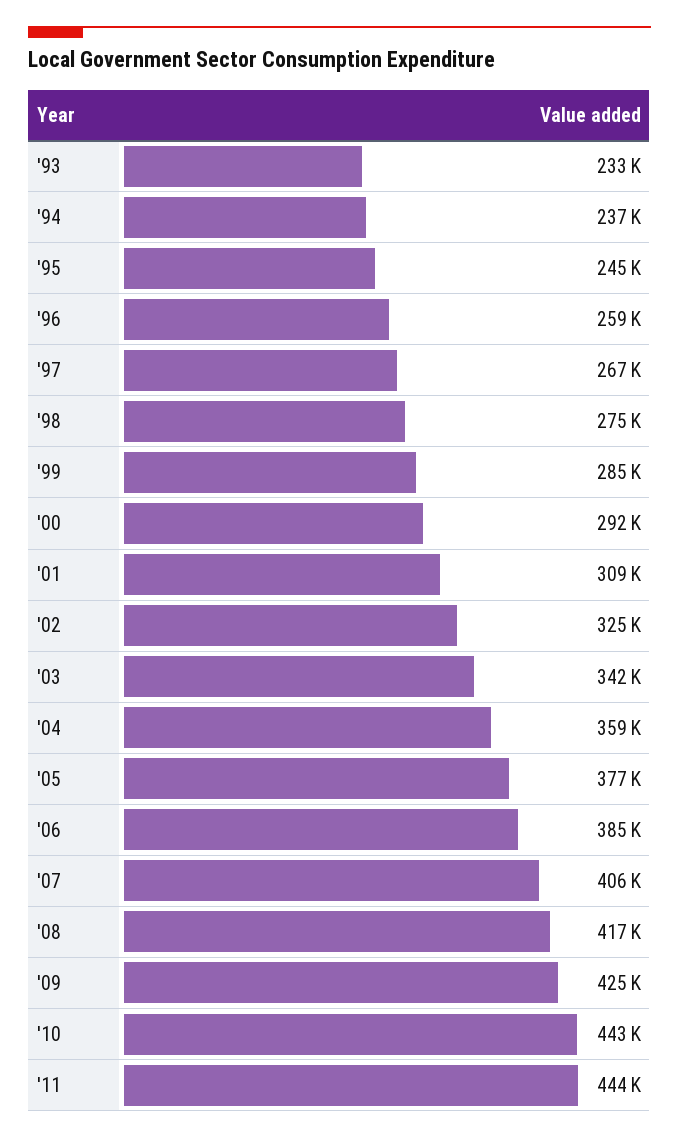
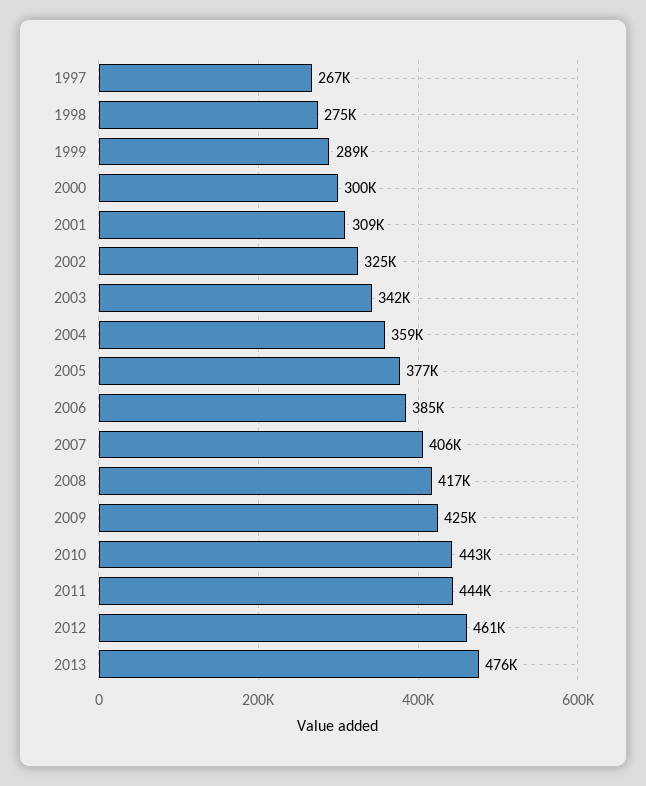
'93: 233000 -> none
'94: 237000 -> none
'95: 245000 -> none
'96: 259000 -> none
'99: 285000 -> 289000
'00: 292000 -> 300000
2012: none -> 461000
2013: none -> 476000

